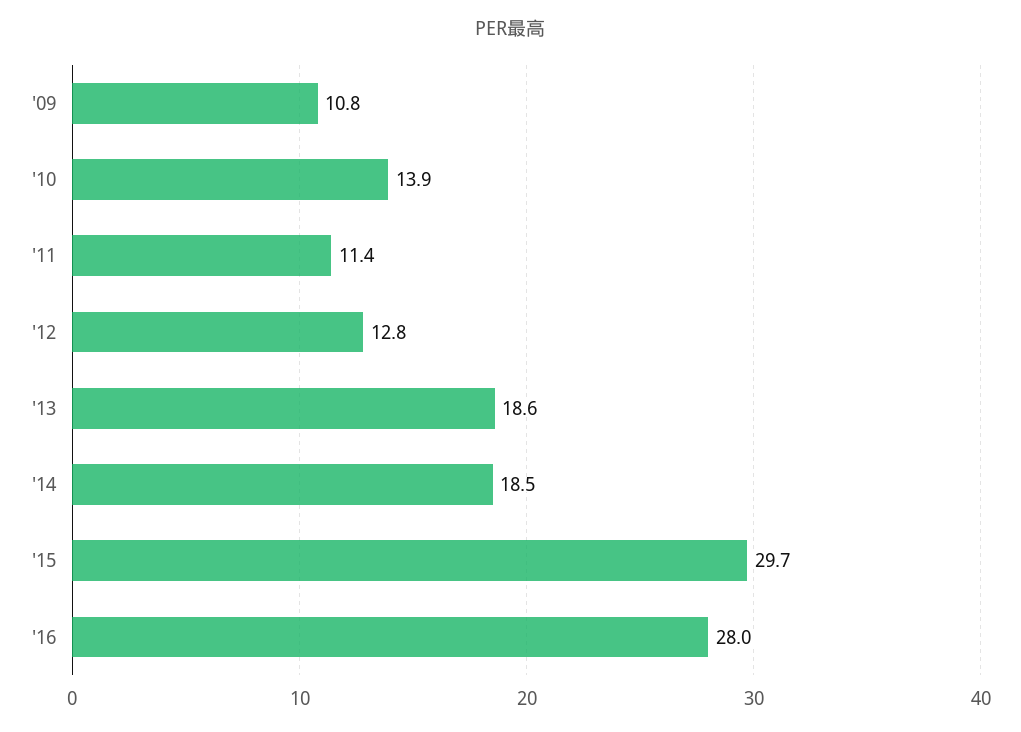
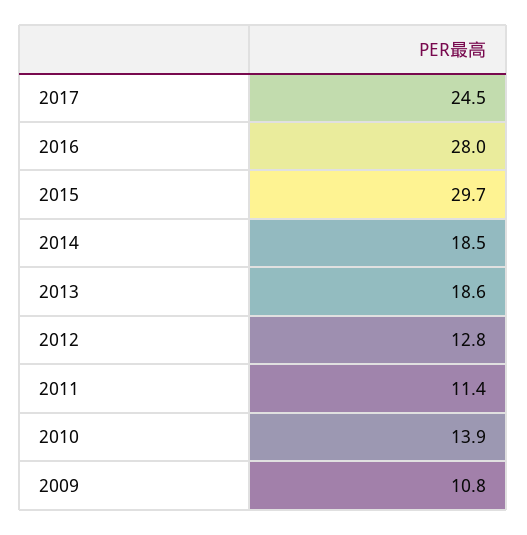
2017: none -> 24.5

